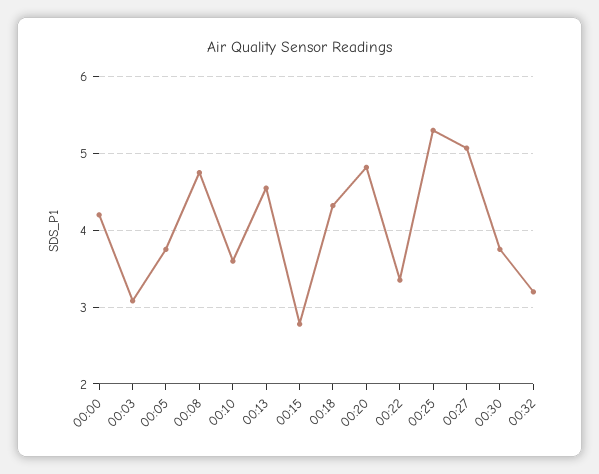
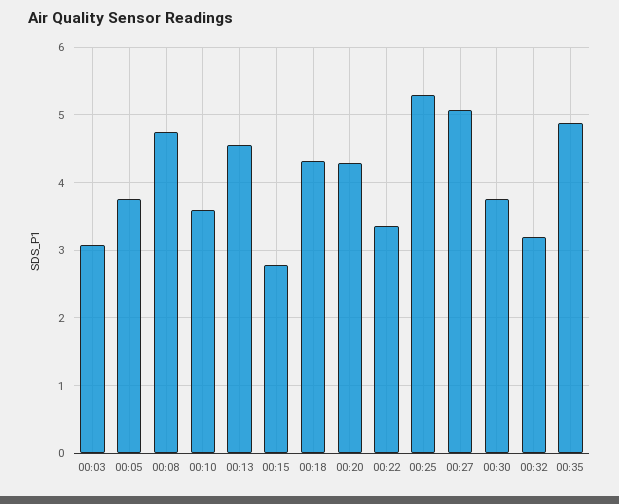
00:00: 4.2 -> none
00:20: 4.8 -> 4.3
00:35: none -> 4.9

